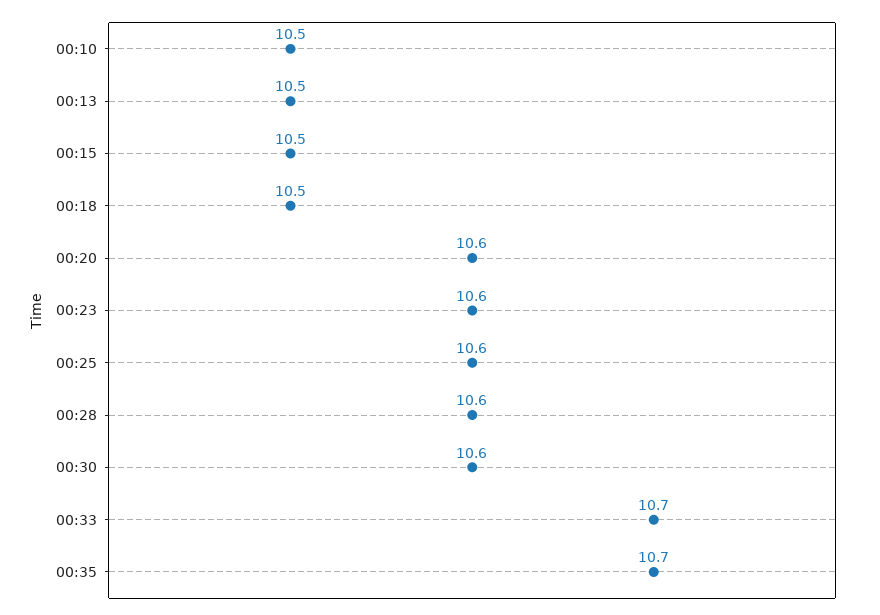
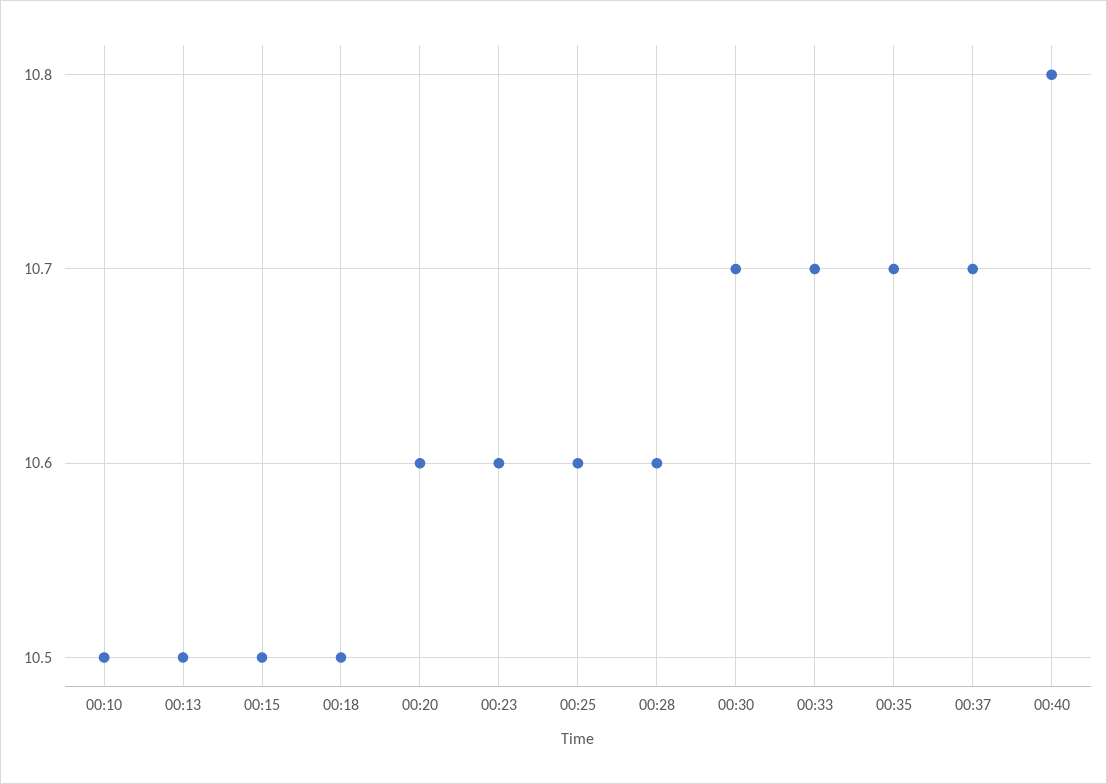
00:30: 10.6 -> 10.7
00:37: none -> 10.7
00:40: none -> 10.8

